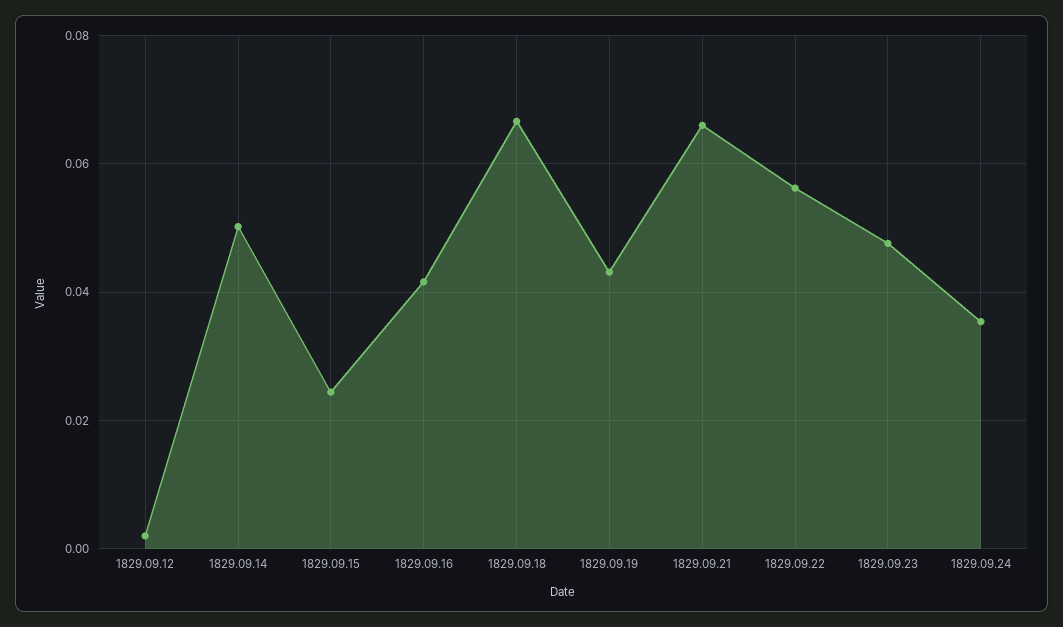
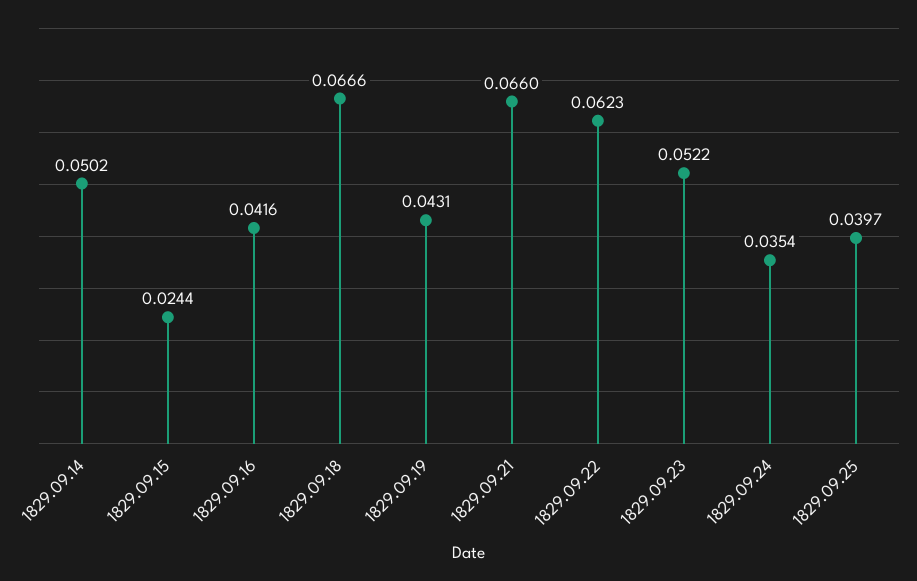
1829.09.12: 0.002 -> none
1829.09.22: 0.056 -> 0.0623
1829.09.23: 0.048 -> 0.0522
1829.09.25: none -> 0.0397

